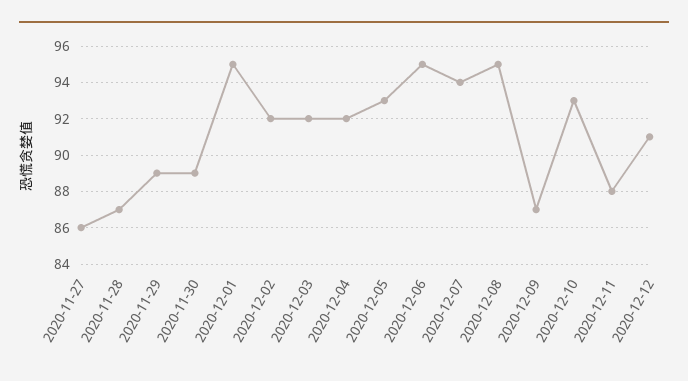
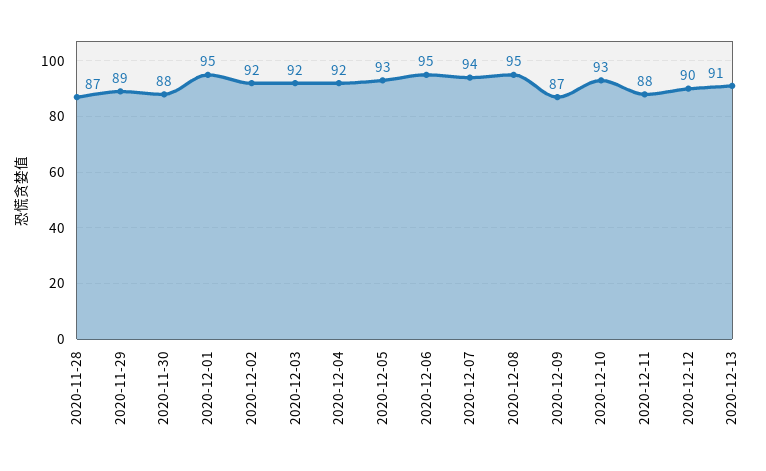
2020-11-27: 86 -> none
2020-11-30: 89 -> 88
2020-12-12: 91 -> 90
2020-12-13: none -> 91

